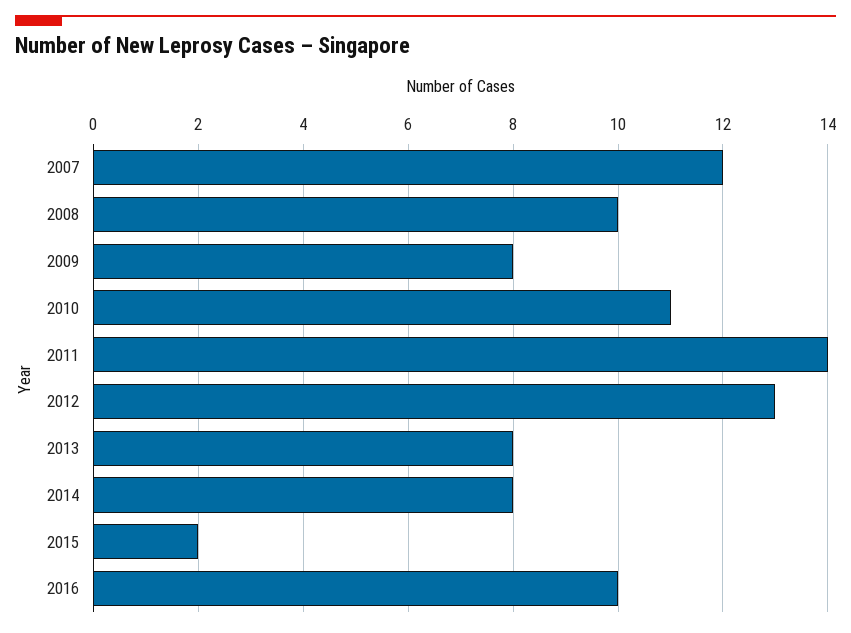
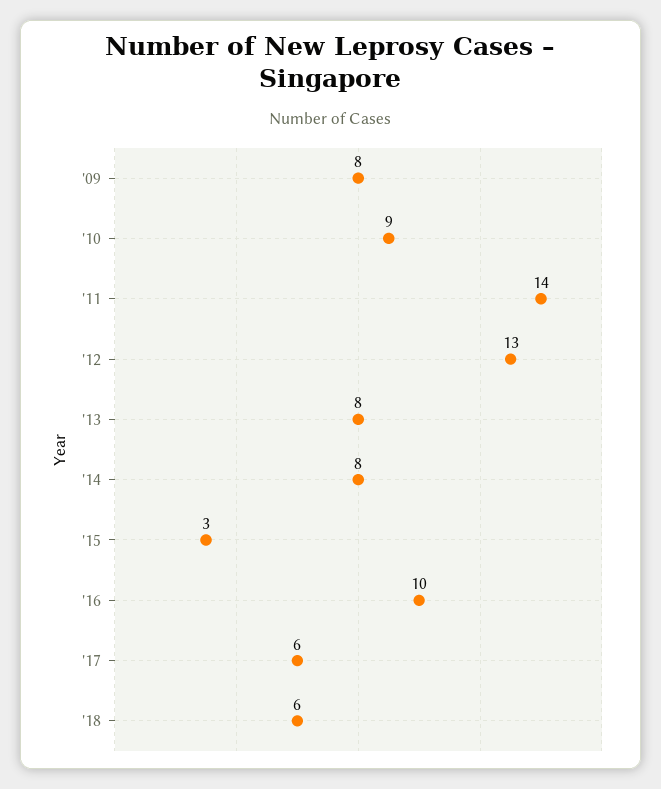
2007: 12 -> none
2008: 10 -> none
2010: 11 -> 9
2015: 2 -> 3
'17: none -> 6
'18: none -> 6

